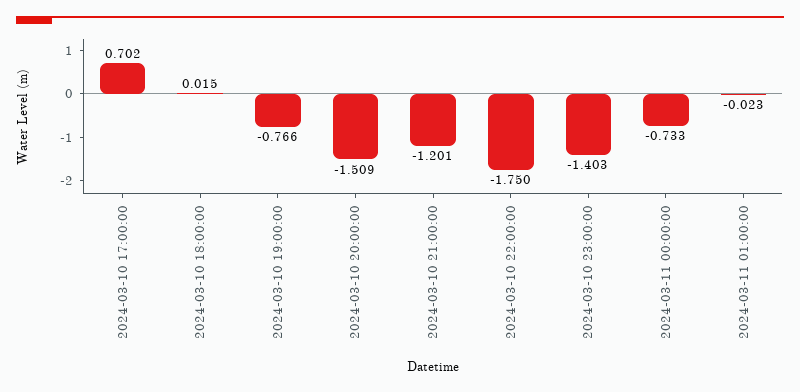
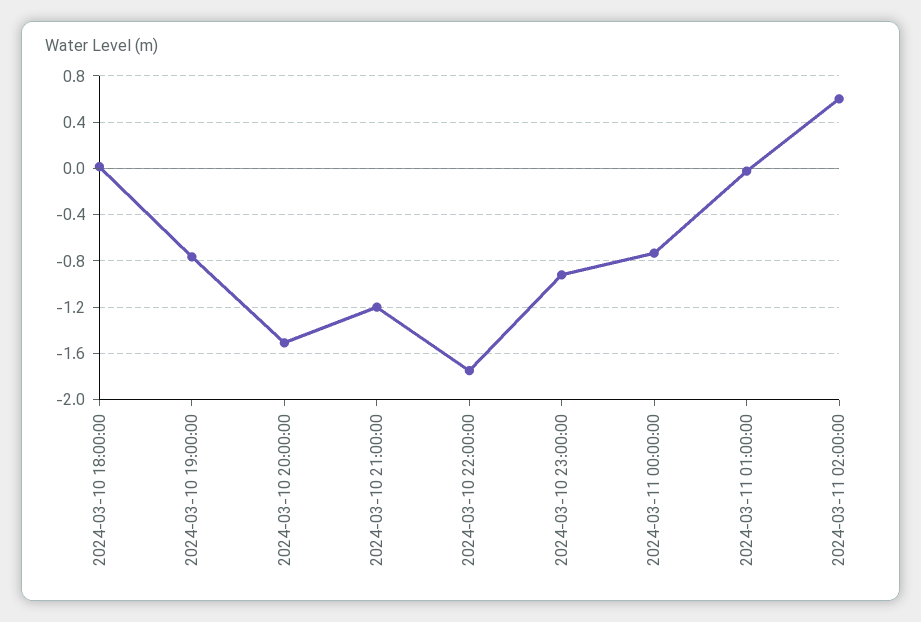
2024-03-10 17:00:00: 0.702 -> none
2024-03-10 23:00:00: -1.403 -> -0.9
2024-03-11 02:00:00: none -> 0.6

